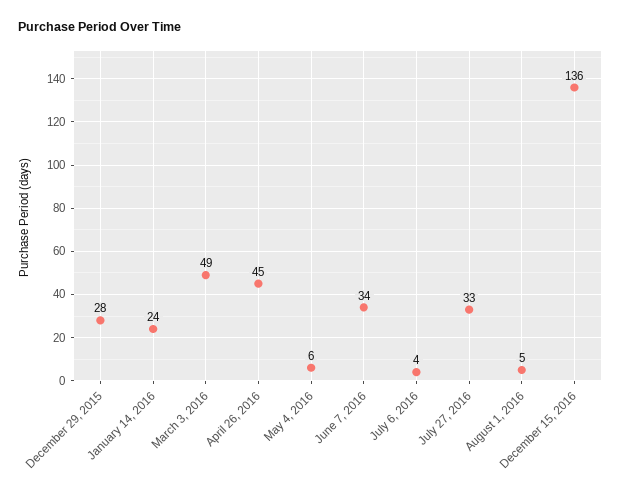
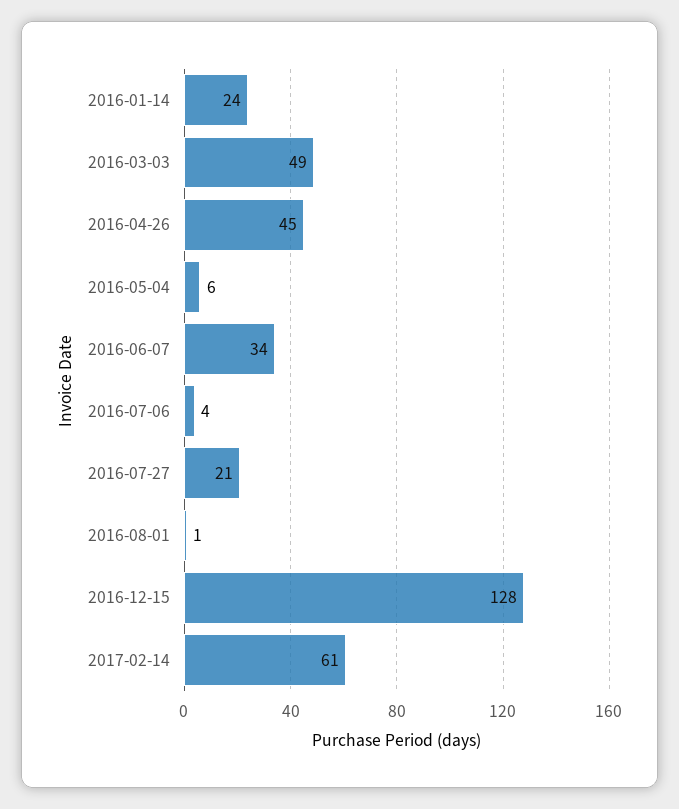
December 29, 2015: 28 -> none
July 27, 2016: 33 -> 21
August 1, 2016: 5 -> 1
December 15, 2016: 136 -> 128
2017-02-14: none -> 61

